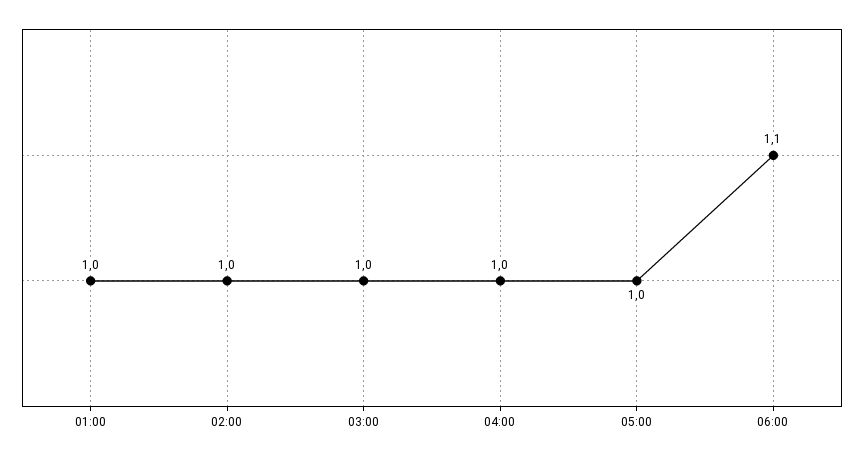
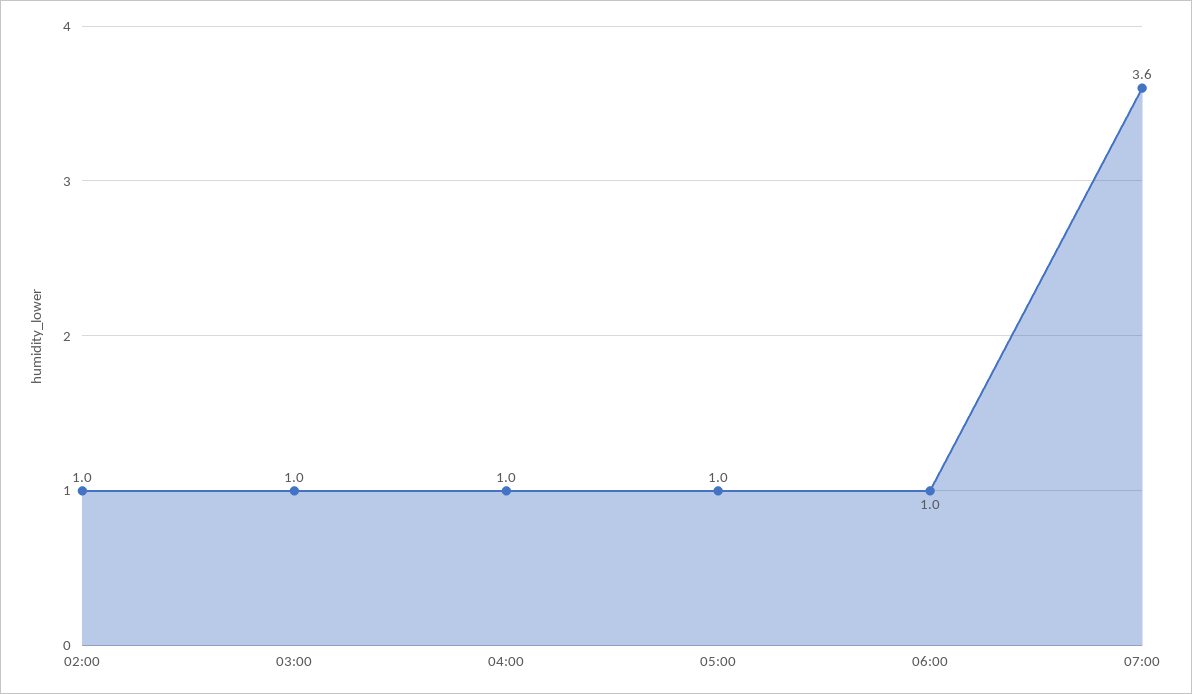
01:00: 1 -> none
06:00: 1.1 -> 1
07:00: none -> 3.6

